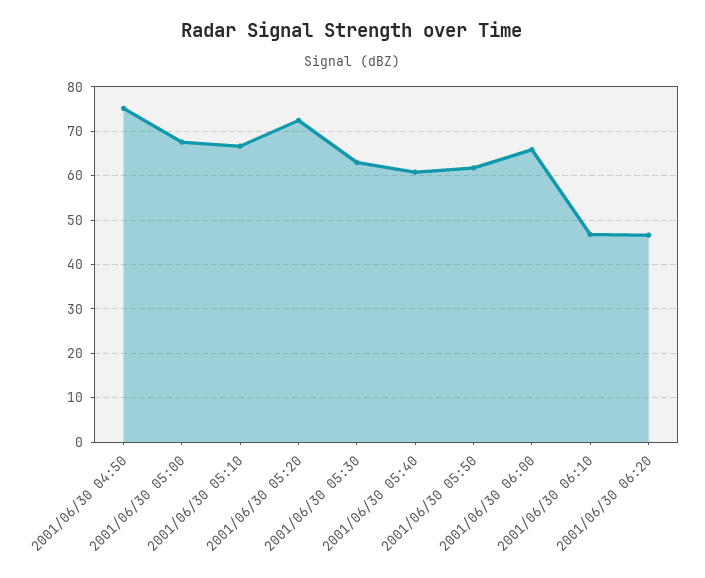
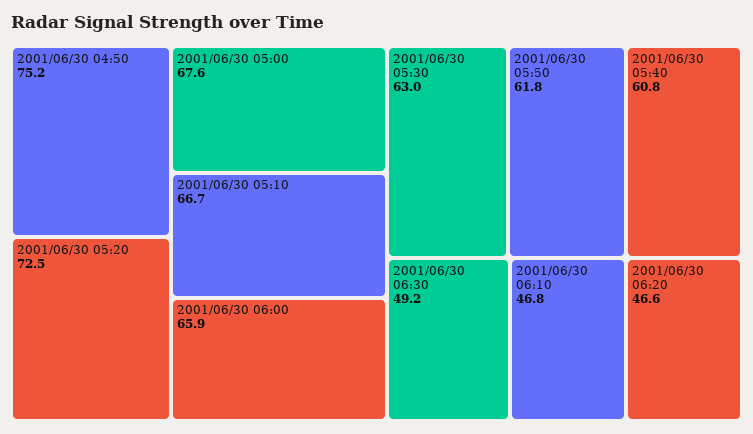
2001/06/30 06:30: none -> 49.2

